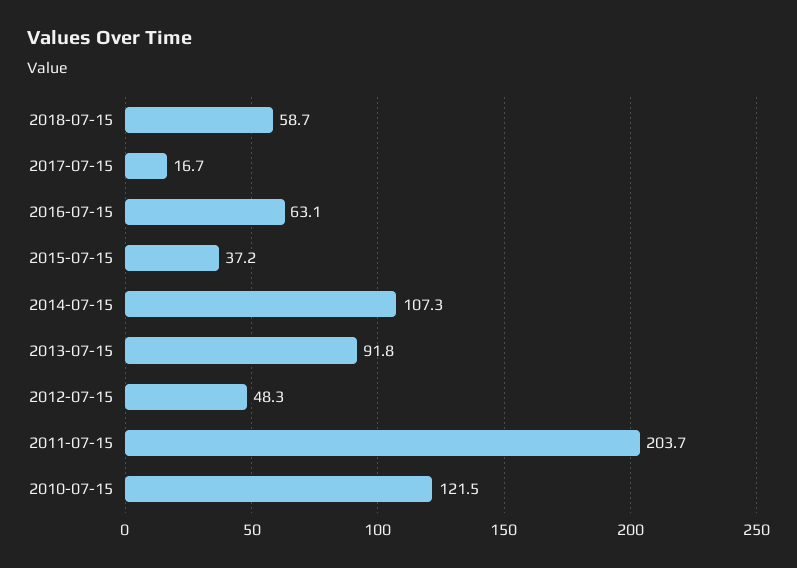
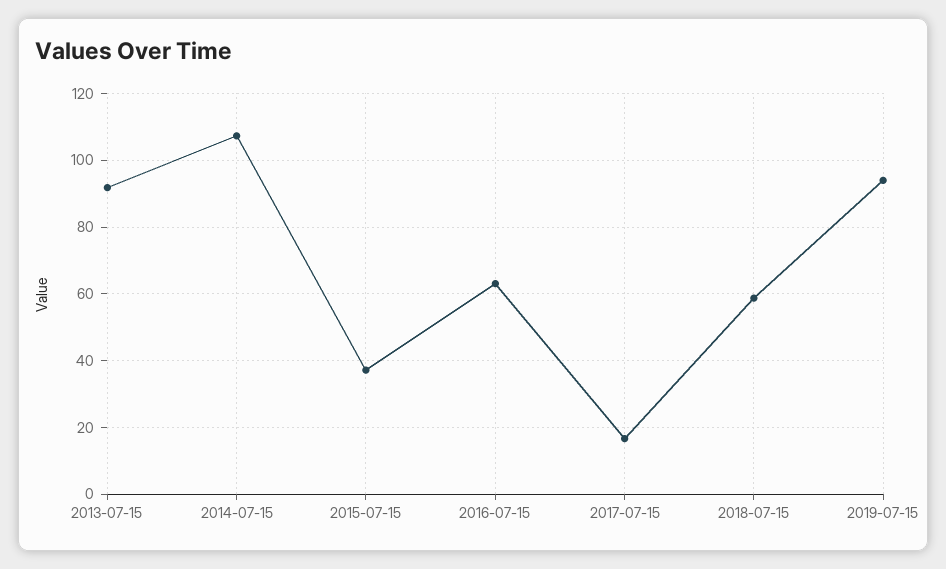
2012-07-15: 48.3 -> none
2011-07-15: 203.7 -> none
2010-07-15: 121.5 -> none
2019-07-15: none -> 94

